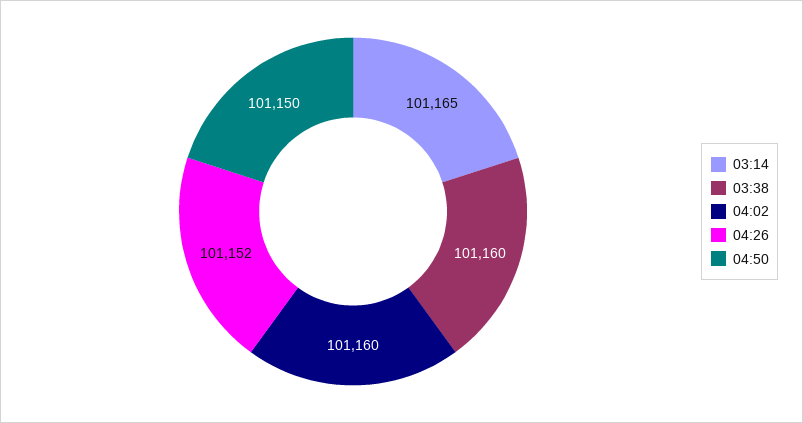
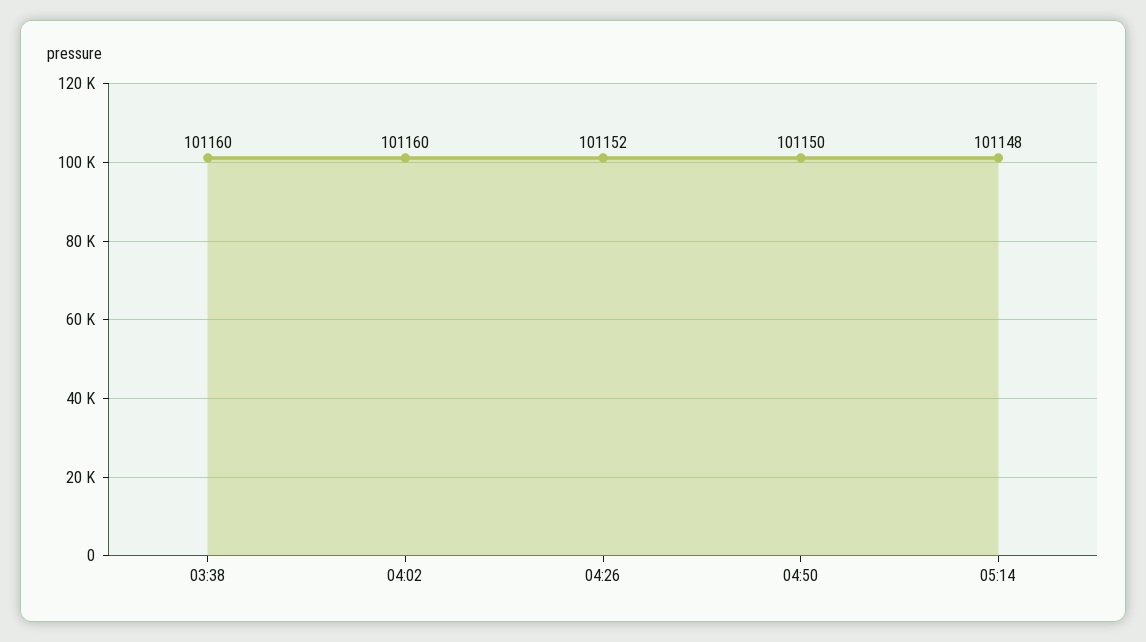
03:14: 101165 -> none
05:14: none -> 101148

